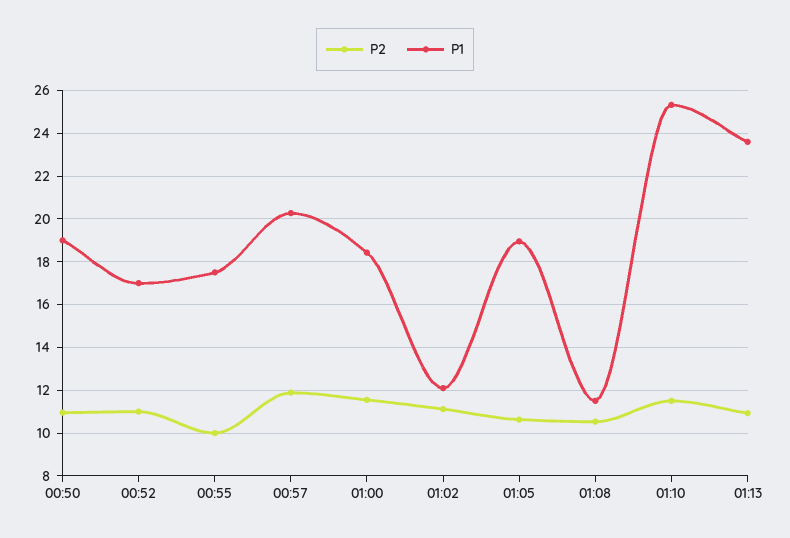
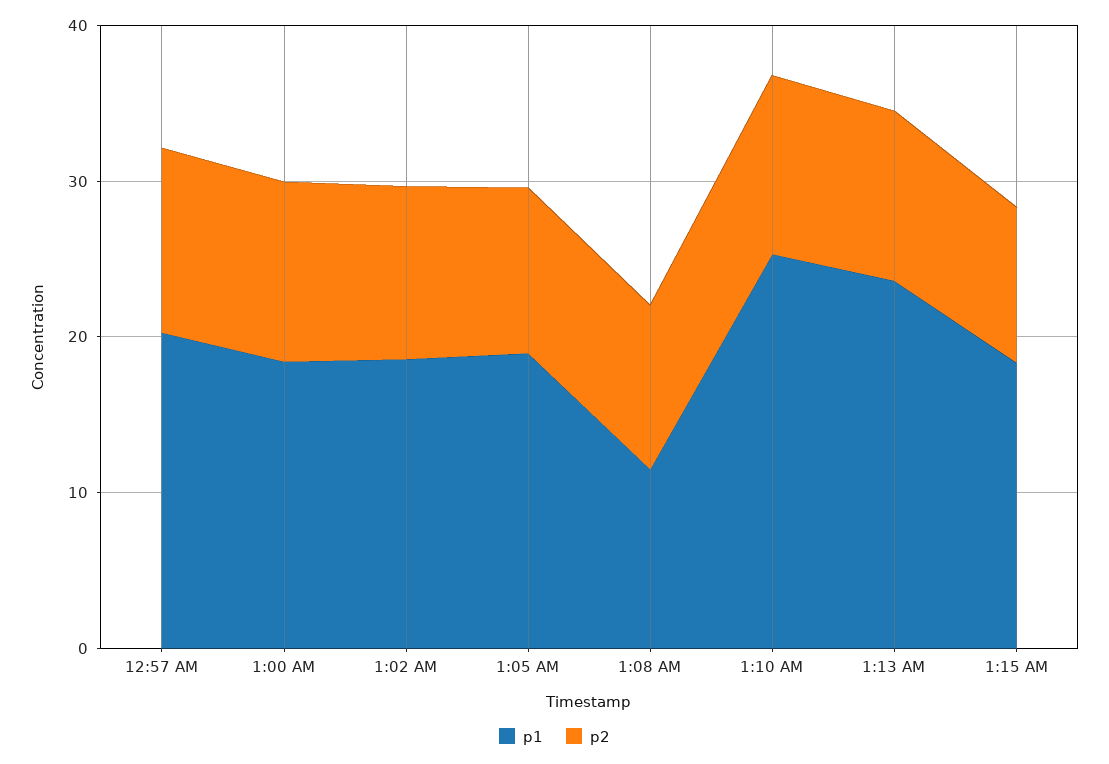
P2, 00:50: 11 -> none
P1, 00:50: 19 -> none
P2, 00:52: 11 -> none
P1, 00:52: 17 -> none
P2, 00:55: 10 -> none
P1, 00:55: 17.5 -> none
P1, 01:02: 12 -> 18
P1, 1:15 AM: none -> 18
P2, 1:15 AM: none -> 10

